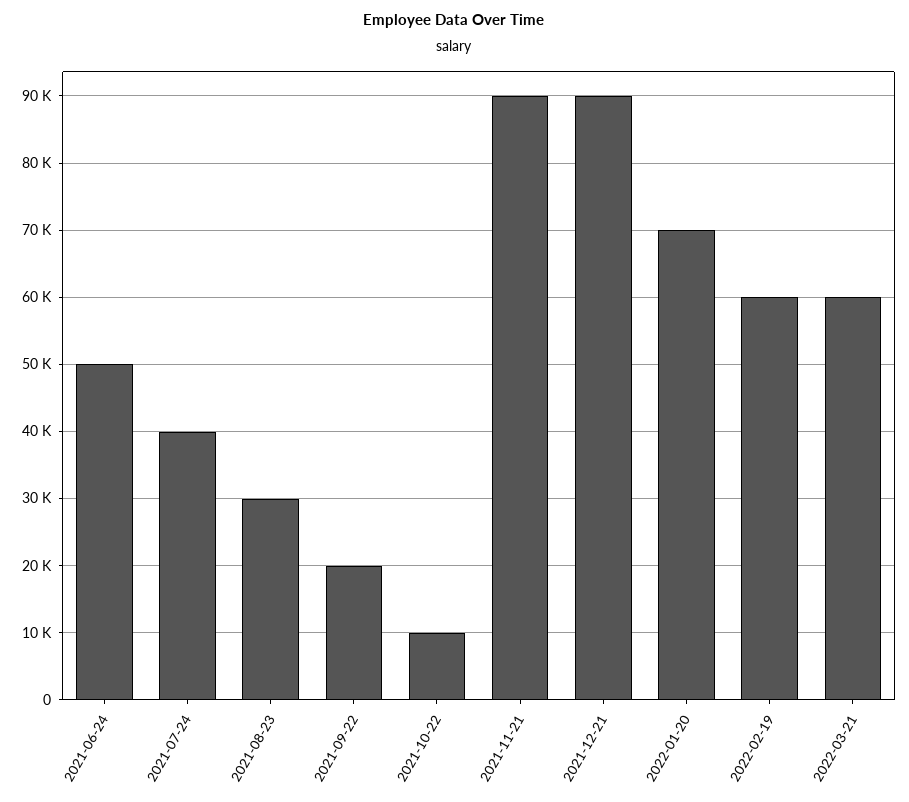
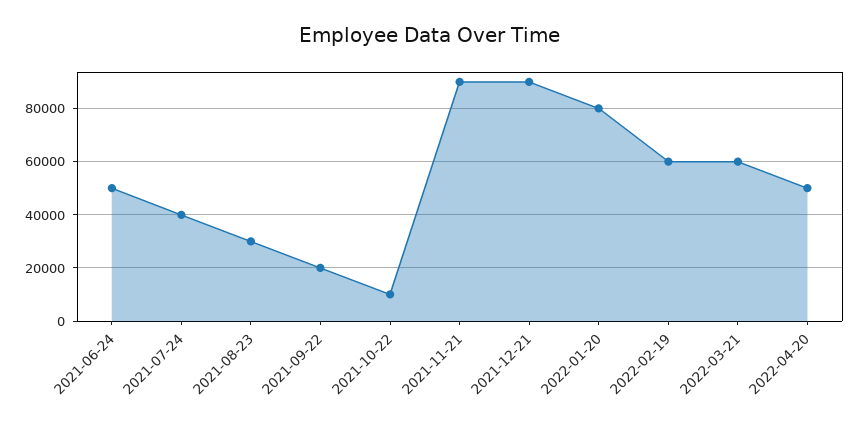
2022-01-20: 70000 -> 80000
2022-04-20: none -> 50000

